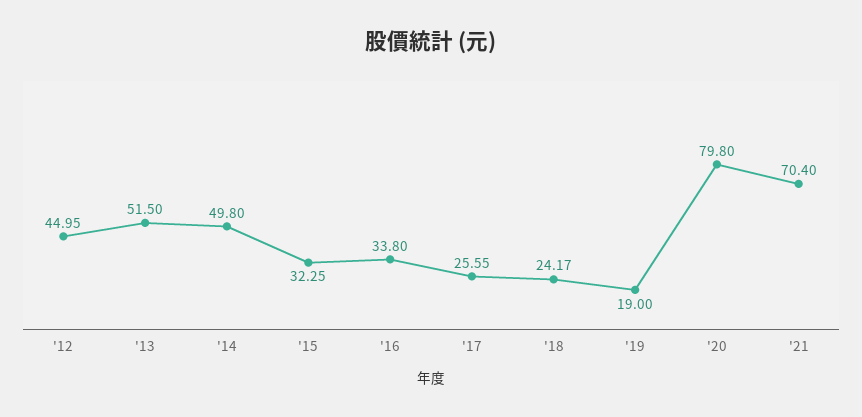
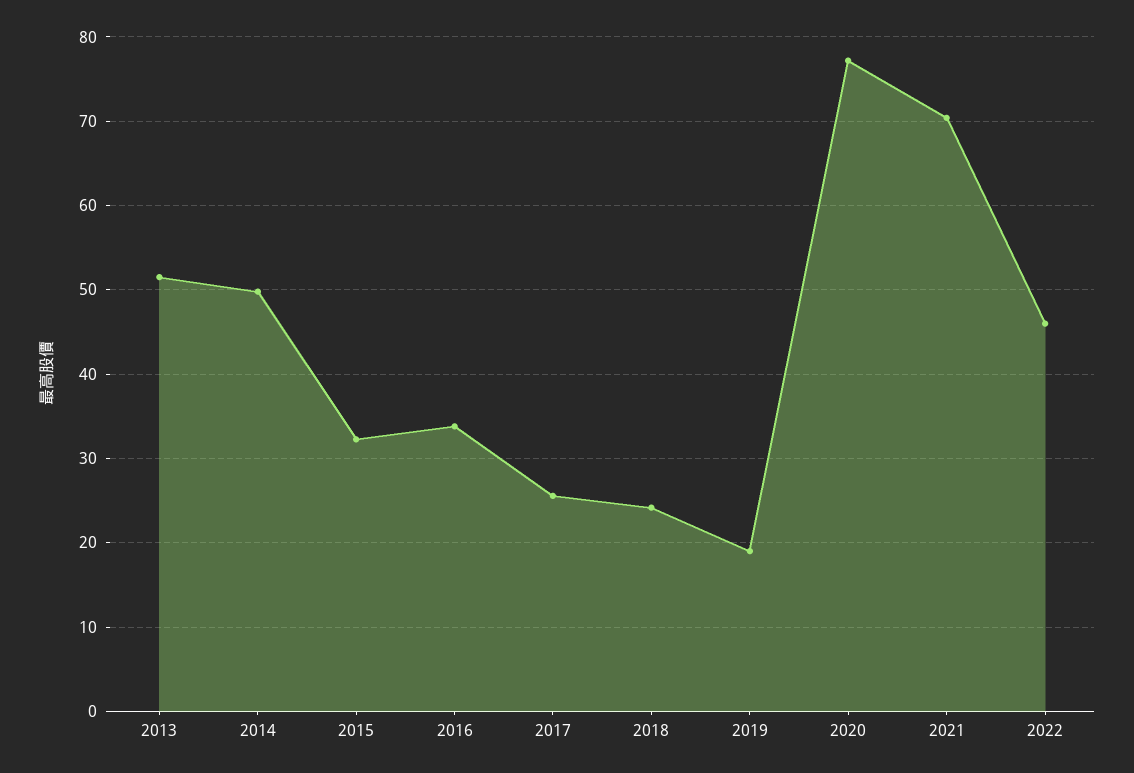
'12: 44.95 -> none
'20: 79.8 -> 77
2022: none -> 46

